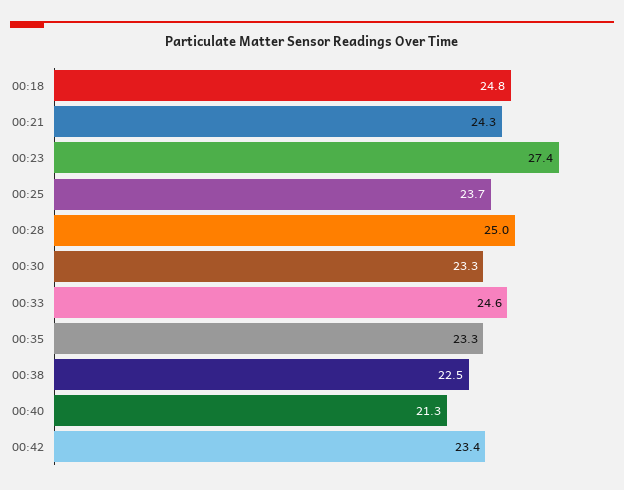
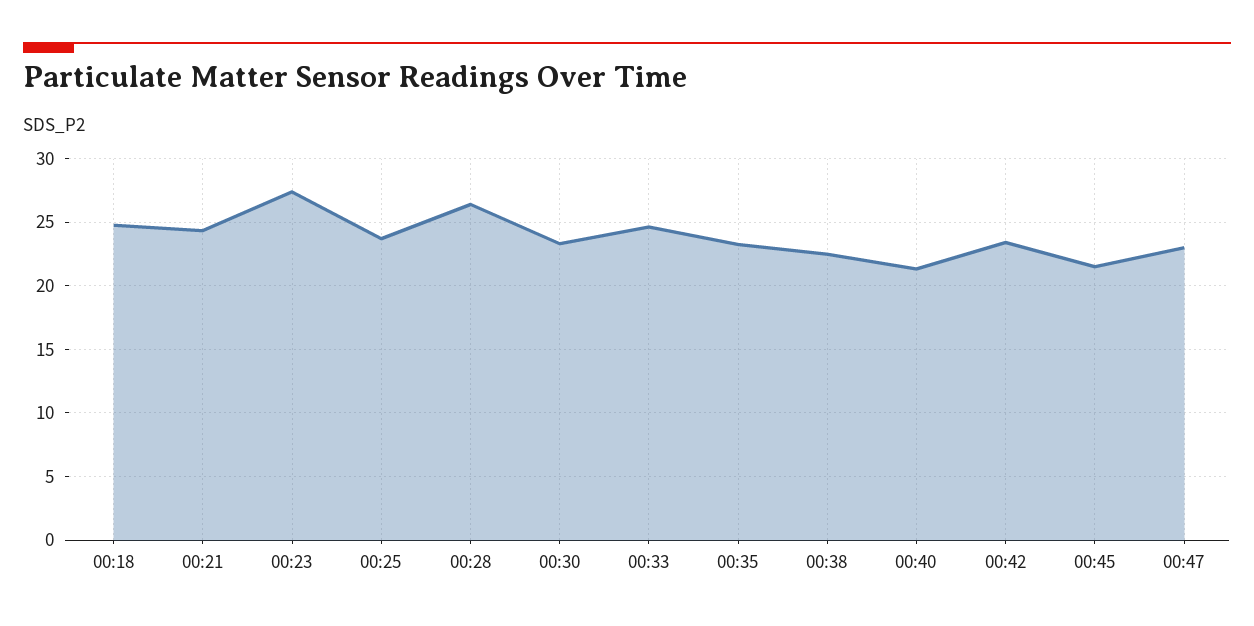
00:28: 25 -> 26.5
00:45: none -> 21.5
00:47: none -> 23

